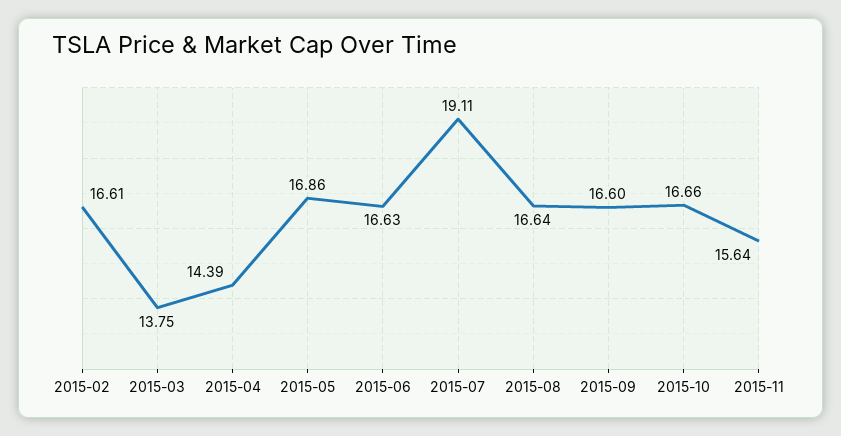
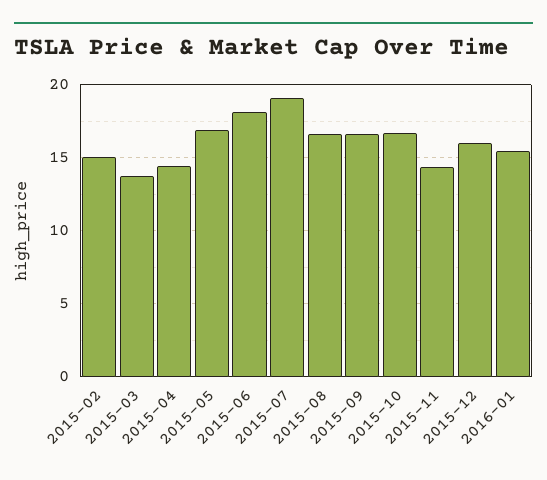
2015-02: 16.61 -> 15
2015-06: 16.63 -> 18
2015-11: 15.64 -> 14.5
2015-12: none -> 16
2016-01: none -> 15.5

